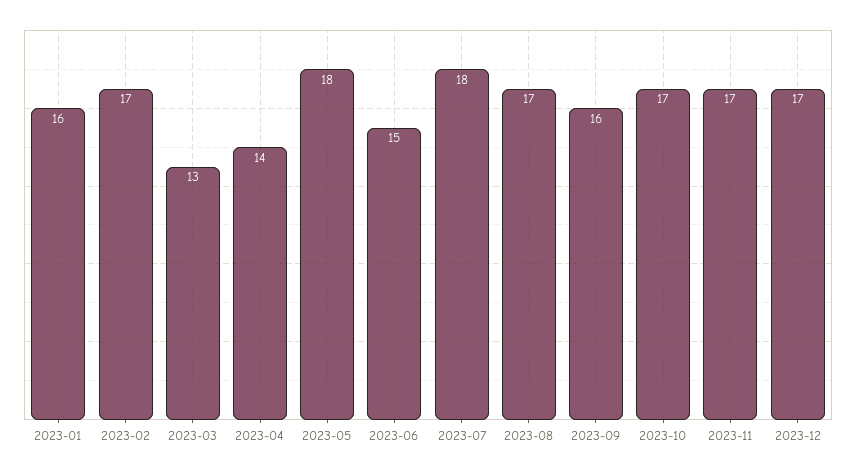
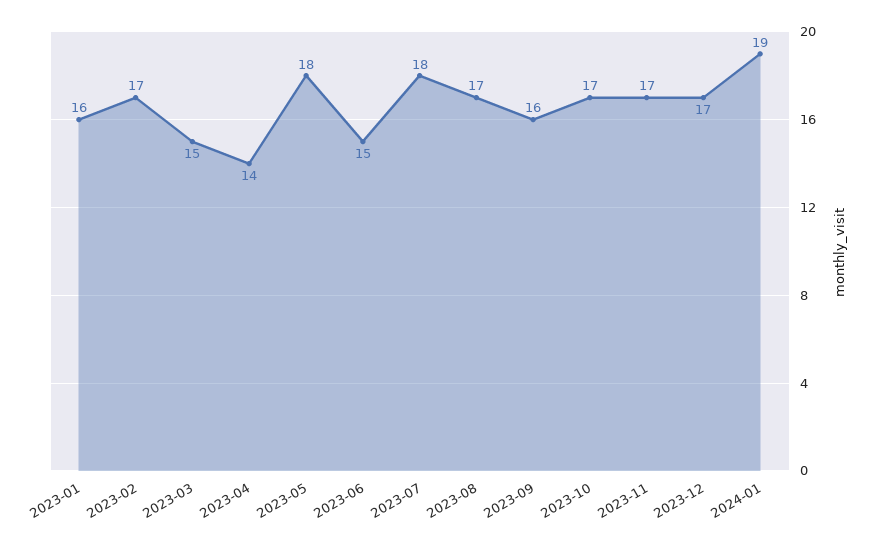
2023-03: 13 -> 15
2024-01: none -> 19

